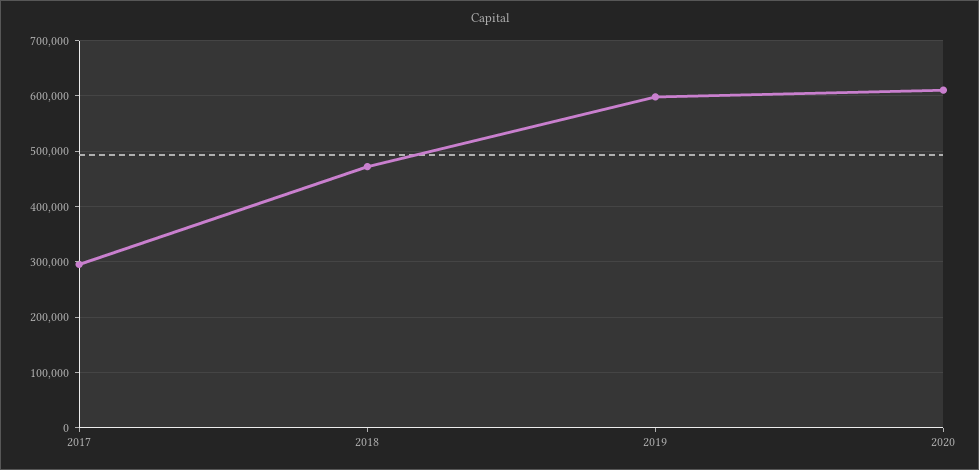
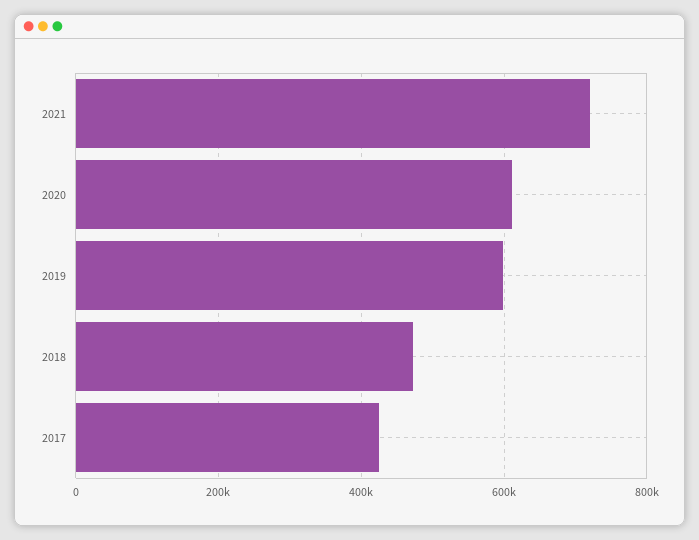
2017: 300000 -> 420000
2021: none -> 720000

